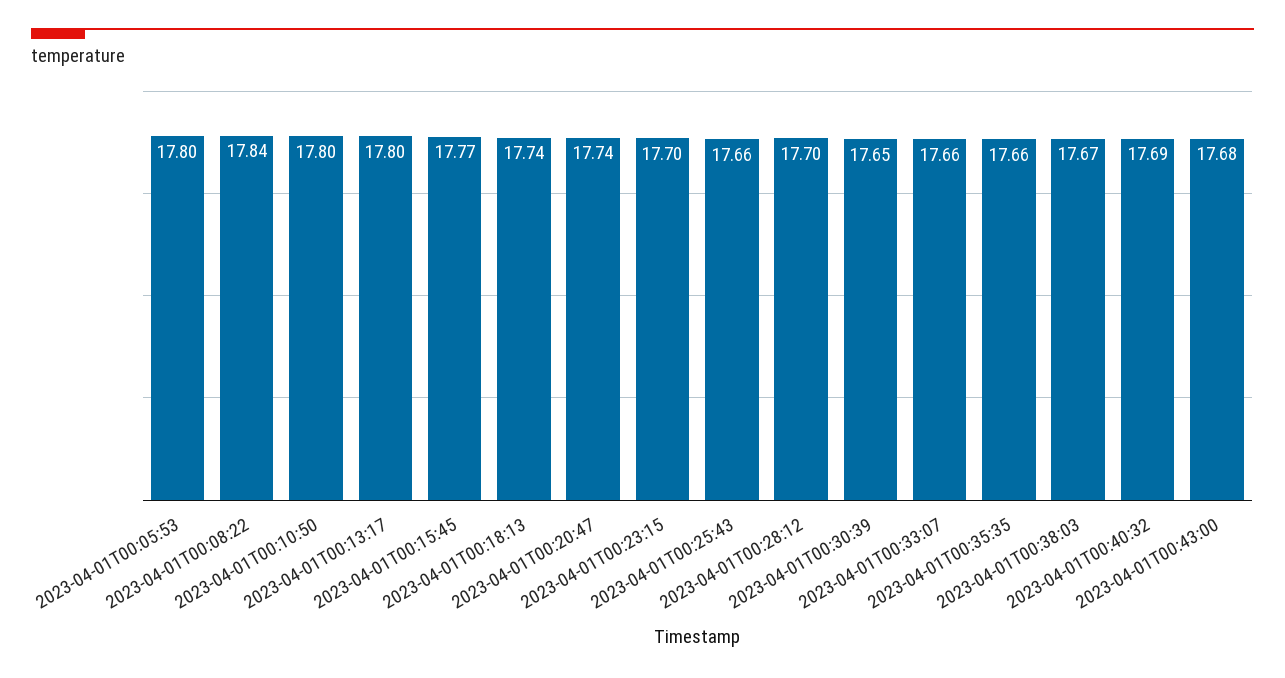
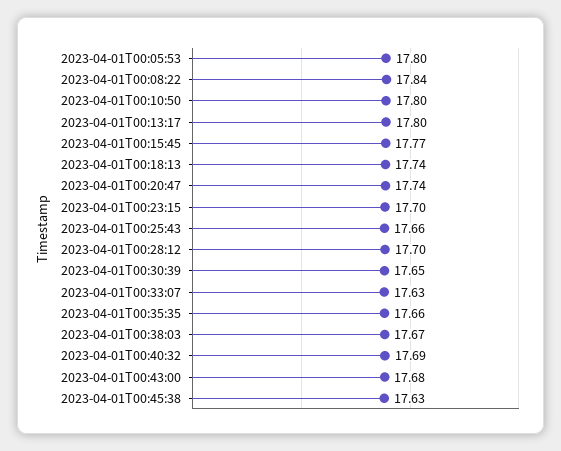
2023-04-01T00:33:07: 17.66 -> 17.63
2023-04-01T00:45:38: none -> 17.63

